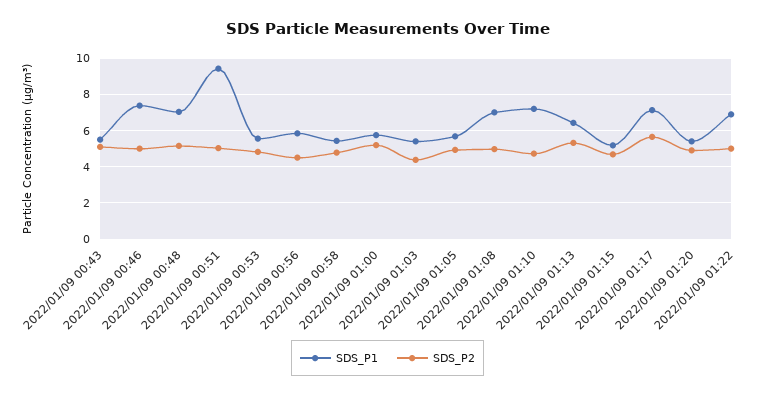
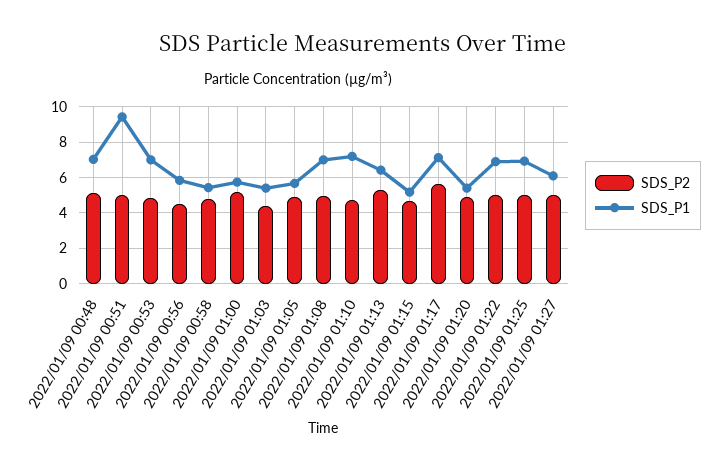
SDS_P1, 2022/01/09 00:43: 5.5 -> none
SDS_P2, 2022/01/09 00:43: 5 -> none
SDS_P1, 2022/01/09 00:46: 7.5 -> none
SDS_P2, 2022/01/09 00:46: 5 -> none
SDS_P1, 2022/01/09 00:53: 5.5 -> 7
SDS_P2, 2022/01/09 01:25: none -> 5
SDS_P1, 2022/01/09 01:25: none -> 7
SDS_P2, 2022/01/09 01:27: none -> 5
SDS_P1, 2022/01/09 01:27: none -> 6

